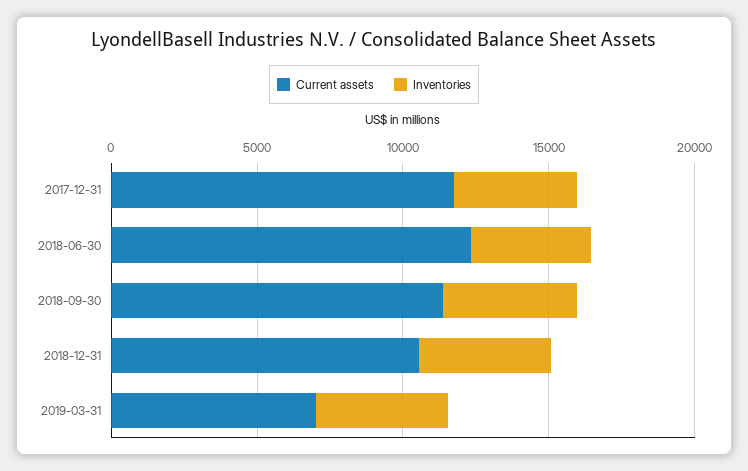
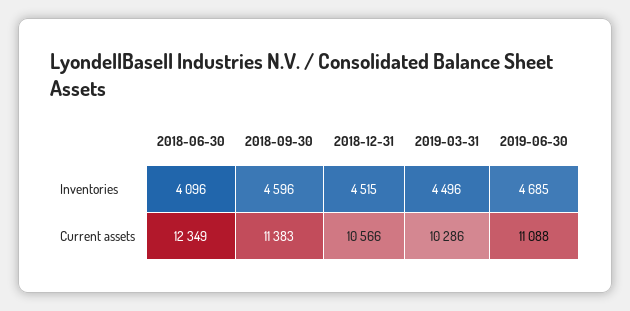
Current assets, 2017-12-31: 12000 -> none
Inventories, 2017-12-31: 4000 -> none
Current assets, 2019-03-31: 7000 -> 10286
Inventories, 2019-06-30: none -> 4685
Current assets, 2019-06-30: none -> 11088

